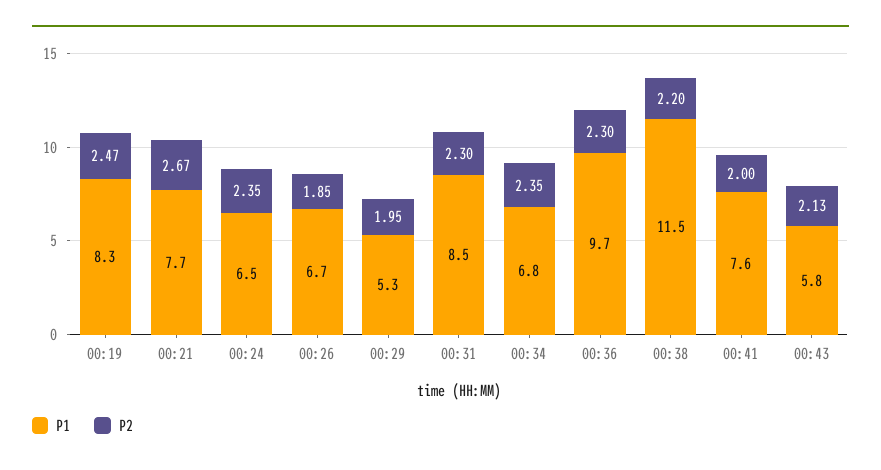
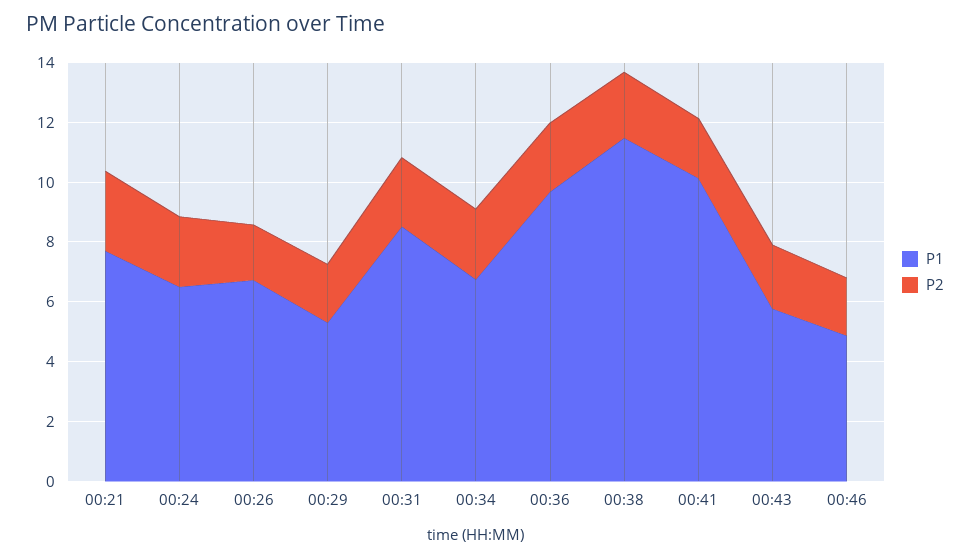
P1, 00:19: 8.3 -> none
P2, 00:19: 2.47 -> none
P1, 00:41: 7.6 -> 10
P1, 00:46: none -> 5
P2, 00:46: none -> 2

